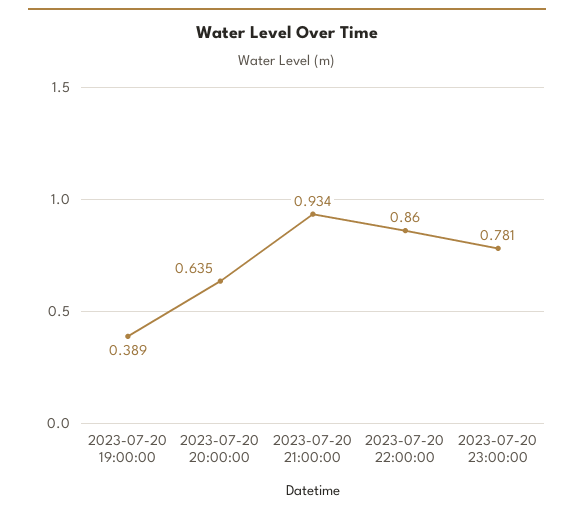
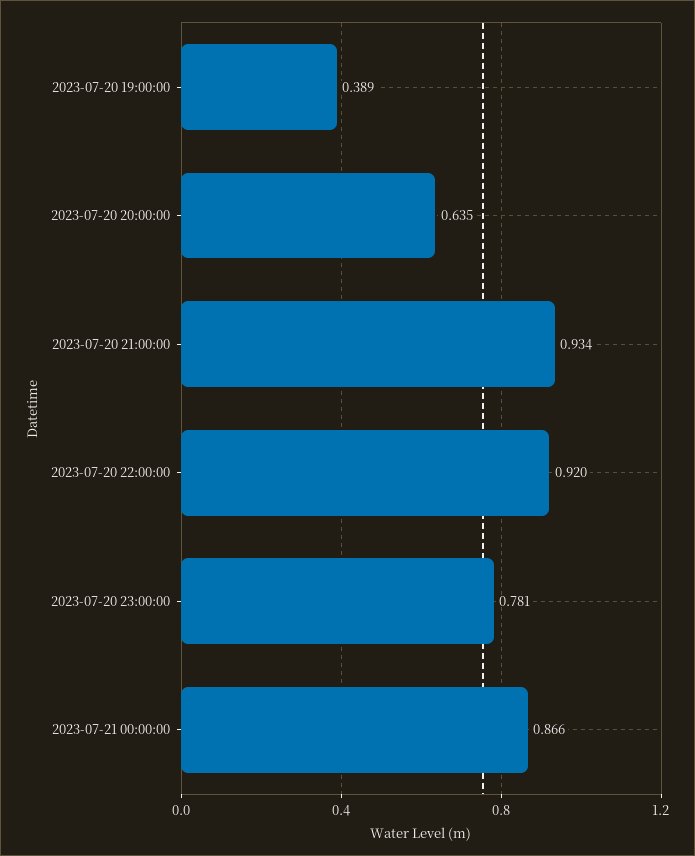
2023-07-20 22:00:00: 0.86 -> 0.92
2023-07-21 00:00:00: none -> 0.866

